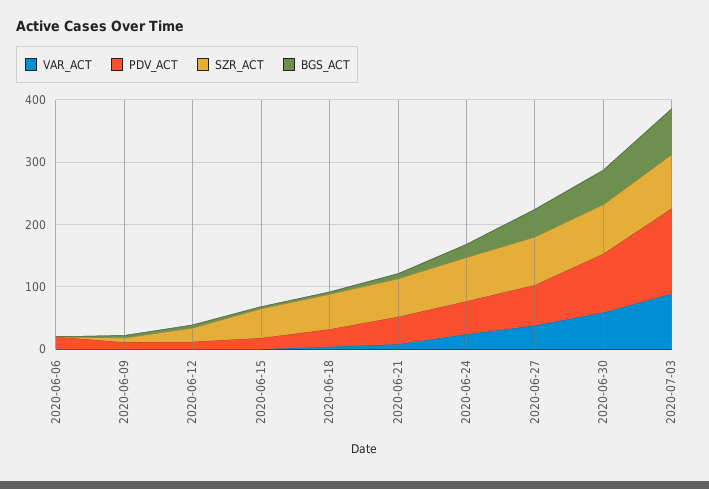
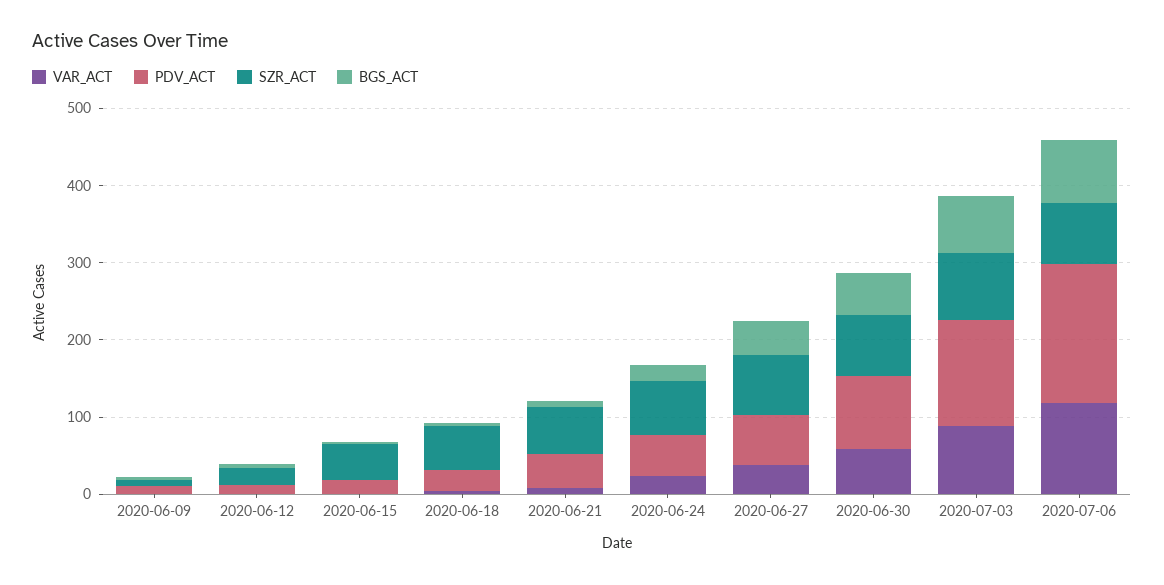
VAR_ACT, 2020-06-06: 0 -> none
PDV_ACT, 2020-06-06: 20 -> none
SZR_ACT, 2020-06-06: 0 -> none
BGS_ACT, 2020-06-06: 0 -> none
VAR_ACT, 2020-07-06: none -> 120
PDV_ACT, 2020-07-06: none -> 180
SZR_ACT, 2020-07-06: none -> 80
BGS_ACT, 2020-07-06: none -> 80

